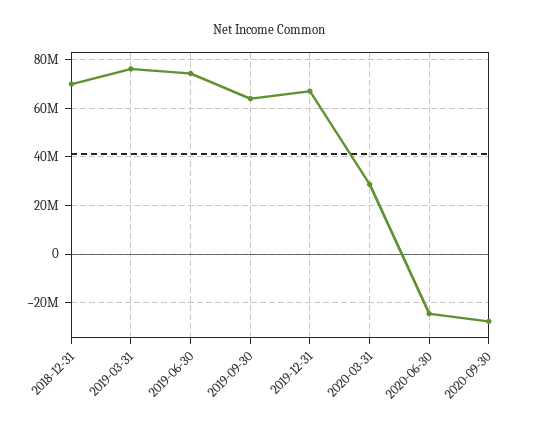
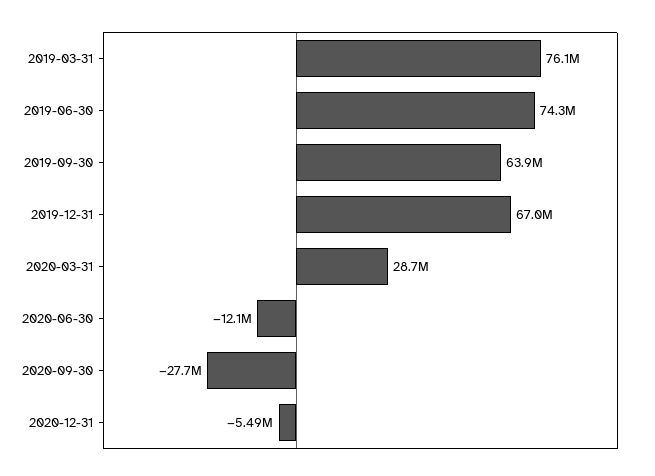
2018-12-31: 70000000 -> none
2020-06-30: -25000000 -> -12100000
2020-12-31: none -> -5490000

